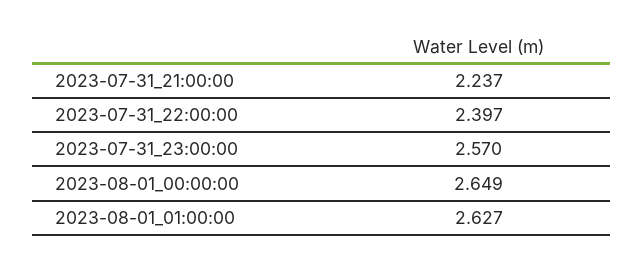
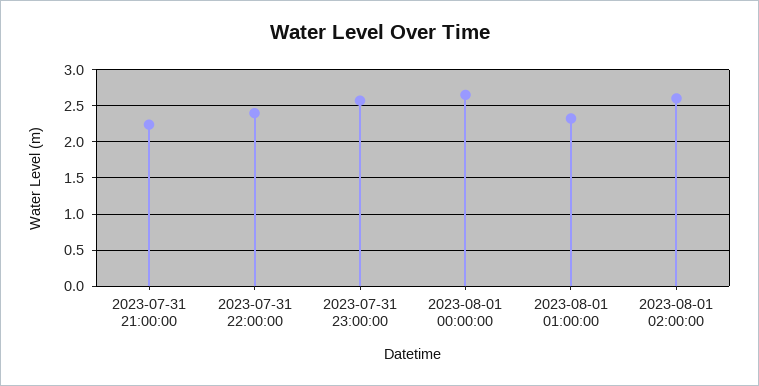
2023-08-01_01:00:00: 2.627 -> 2.3
2023-08-01 02:00:00: none -> 2.6

